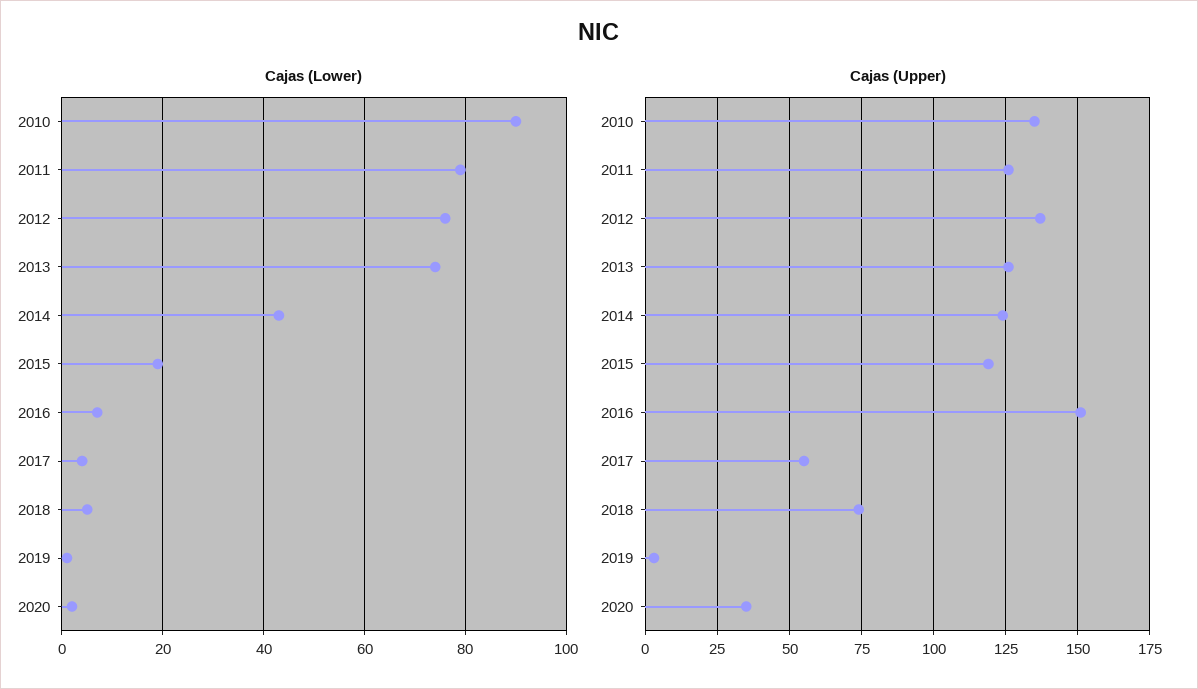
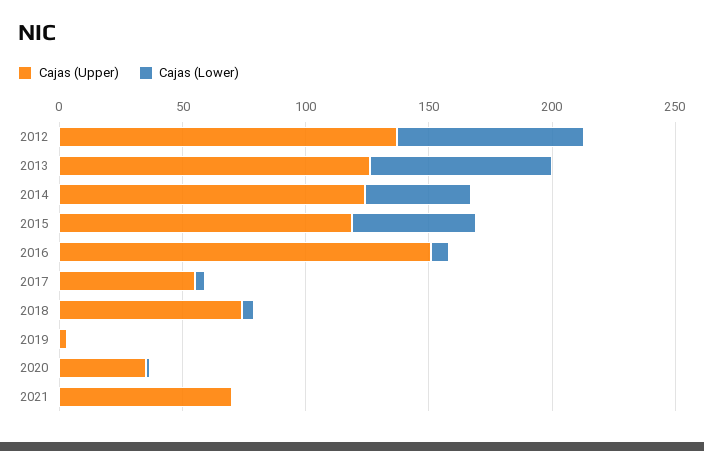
Cajas (Lower), 2010: 90 -> none
Cajas (Lower), 2011: 80 -> none
Cajas (Lower), 2015: 20 -> 50
Cajas (Upper), 2010: 135 -> none
Cajas (Upper), 2011: 125 -> none
Cajas (Upper), 2021: none -> 70
Cajas (Lower), 2021: none -> 0

